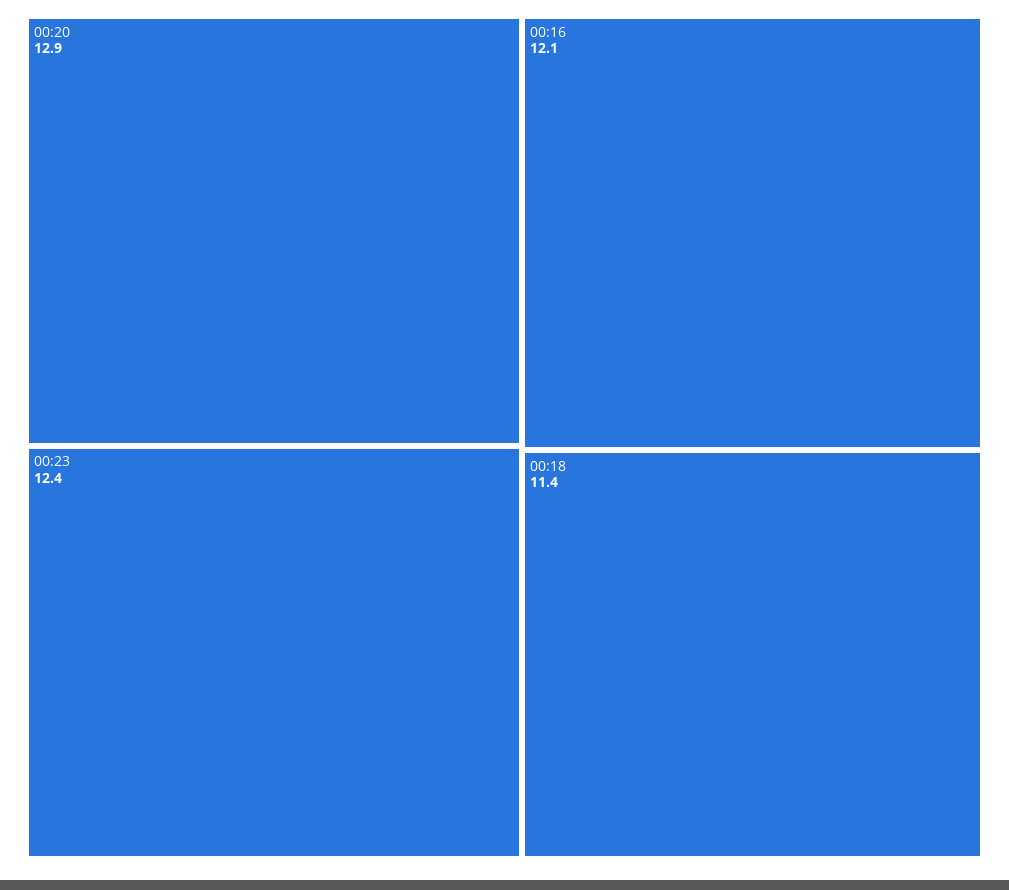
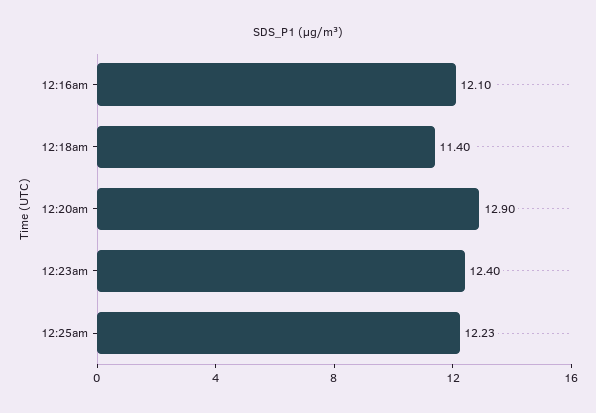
12:25am: none -> 12.23

